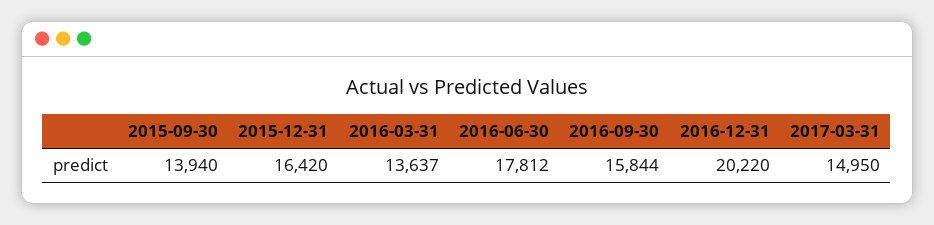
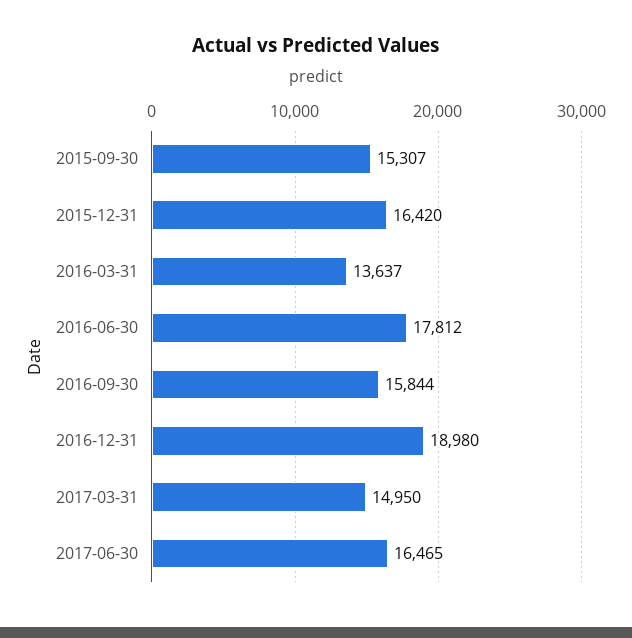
2015-09-30: 13940 -> 15307
2016-12-31: 20220 -> 18980
2017-06-30: none -> 16465

